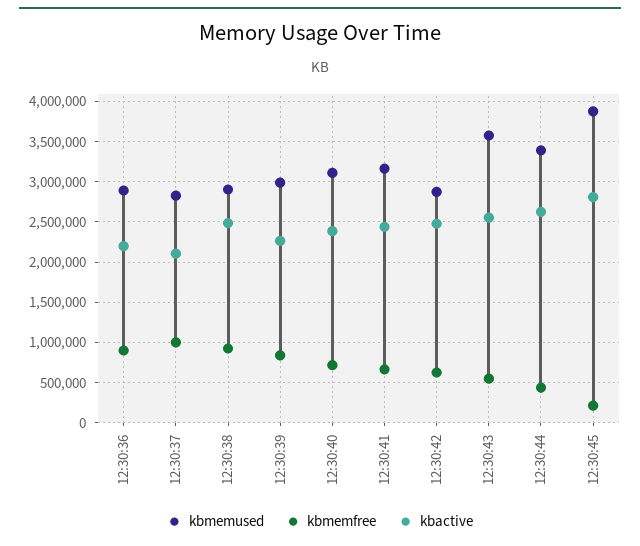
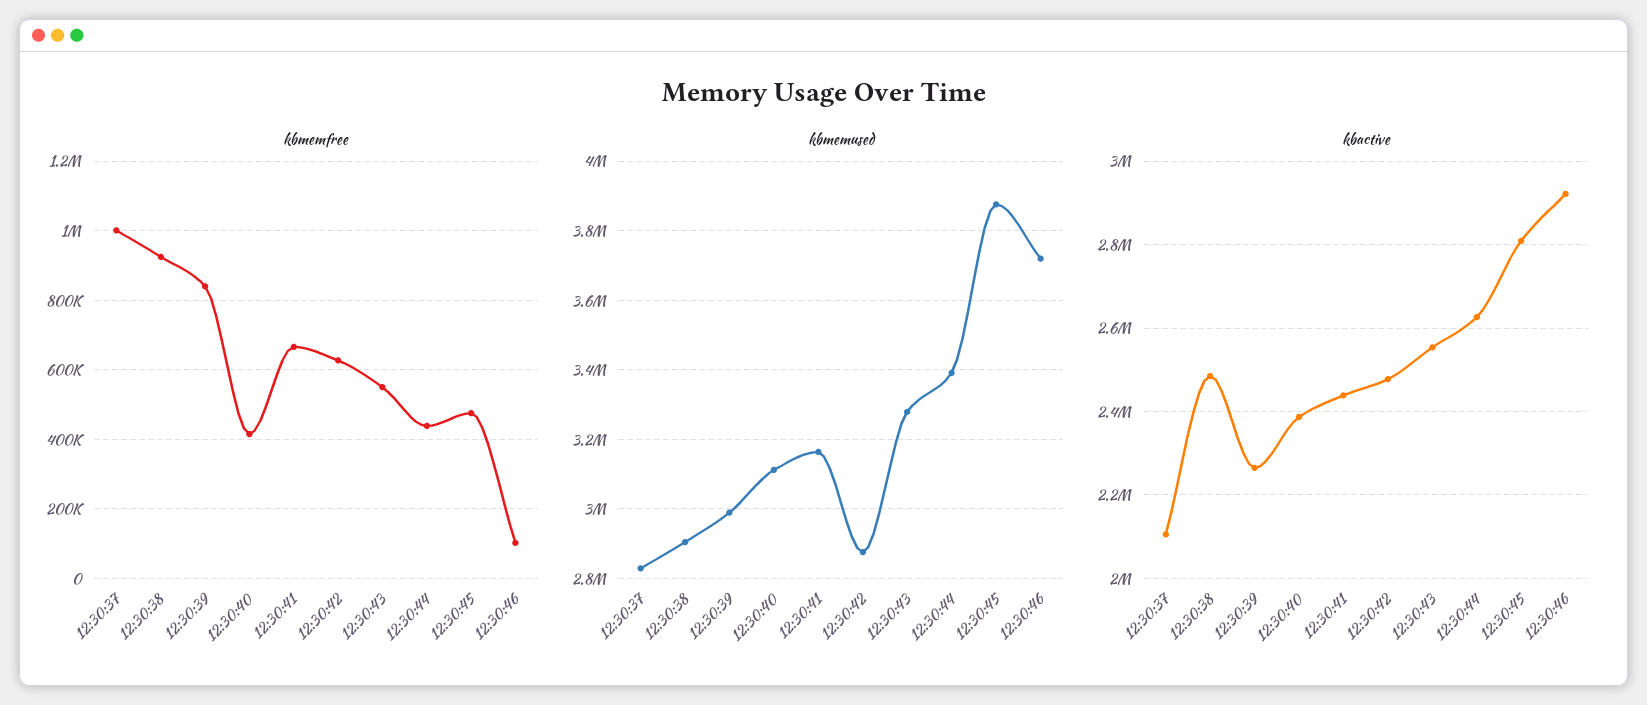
kbmemused, 12:30:36: 2900000 -> none
kbmemfree, 12:30:36: 900000 -> none
kbactive, 12:30:36: 2200000 -> none
kbmemfree, 12:30:40: 700000 -> 420000
kbmemused, 12:30:43: 3600000 -> 3280000
kbmemfree, 12:30:45: 200000 -> 480000
kbmemfree, 12:30:46: none -> 100000
kbmemused, 12:30:46: none -> 3720000
kbactive, 12:30:46: none -> 2920000

